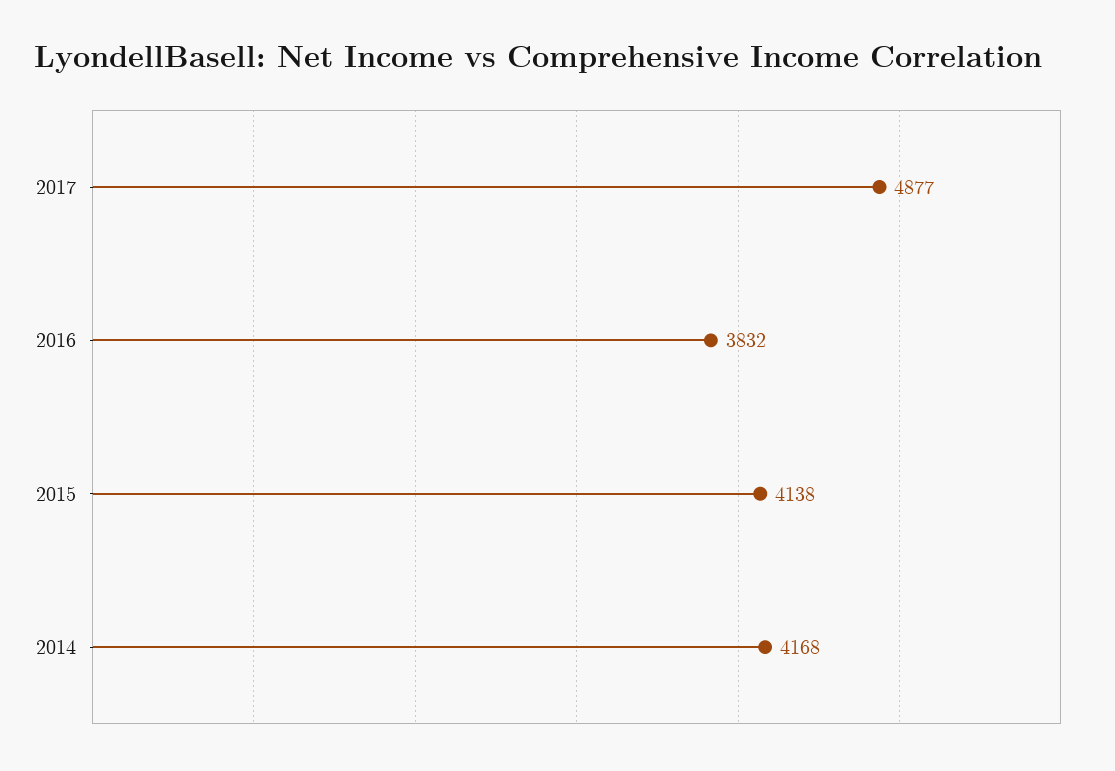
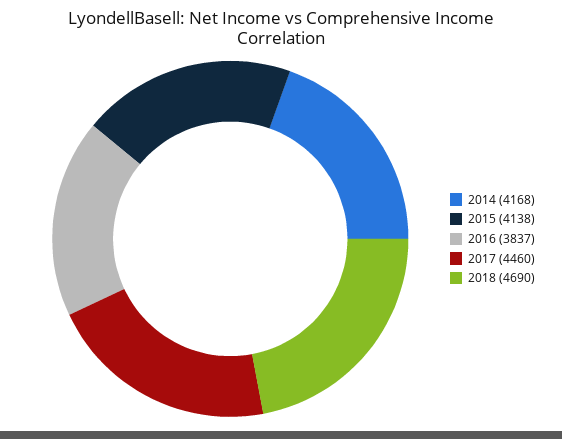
2017: 4877 -> 4460
2016: 3832 -> 3837
2018: none -> 4690

